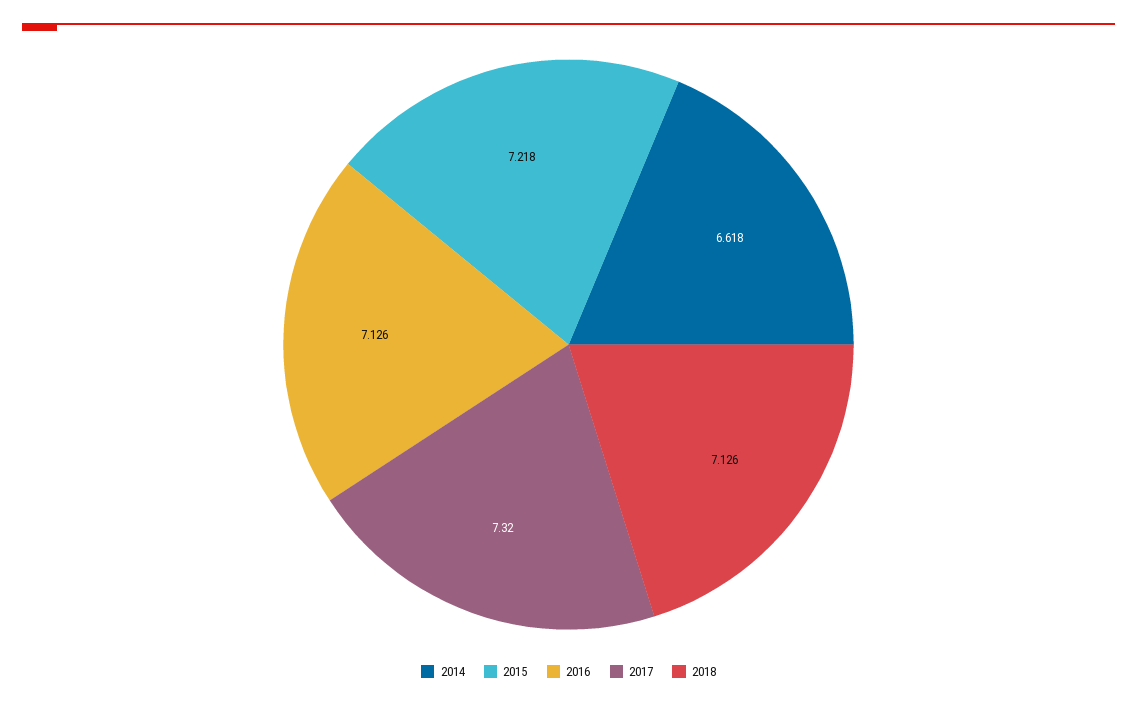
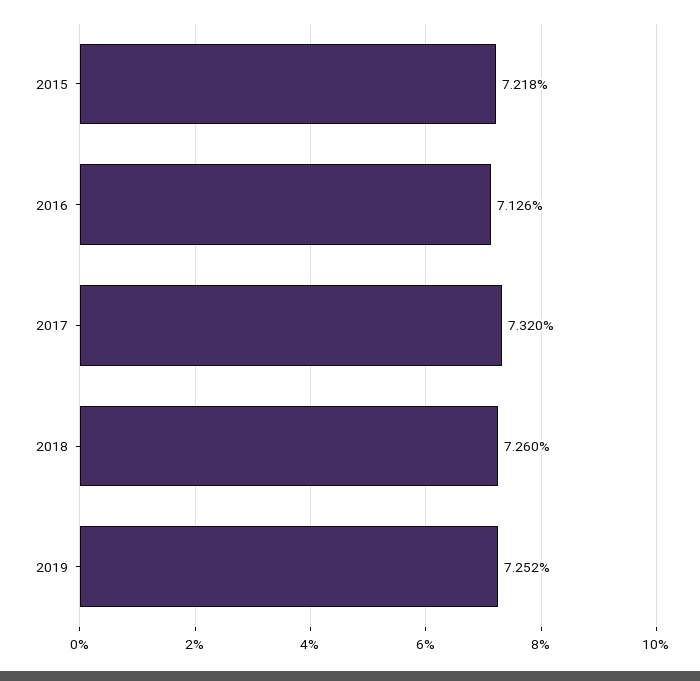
2014: 6.618 -> none
2018: 7.126 -> 7.26
2019: none -> 7.252

